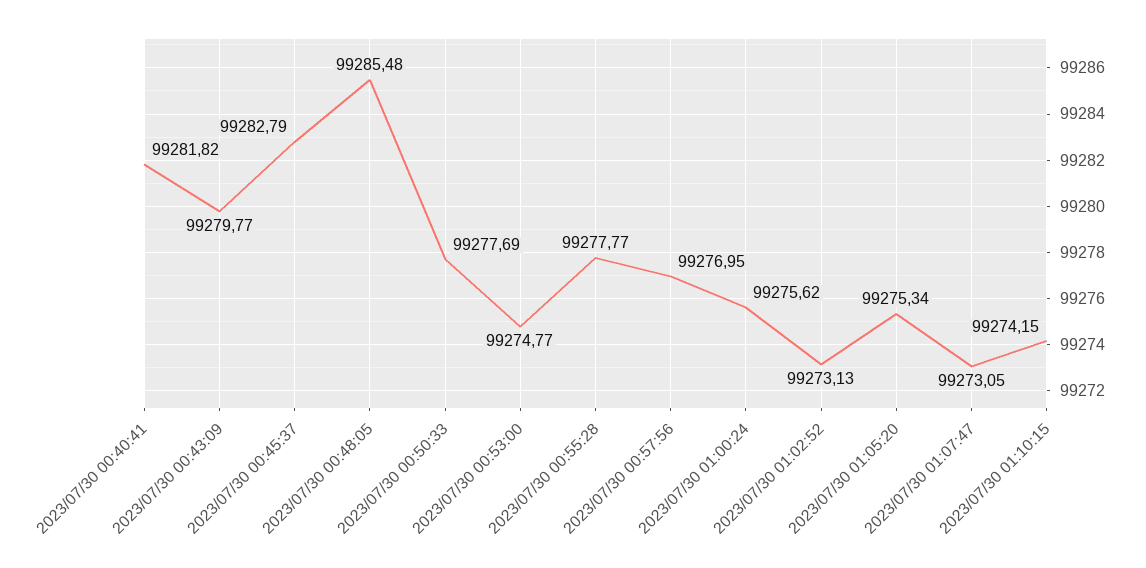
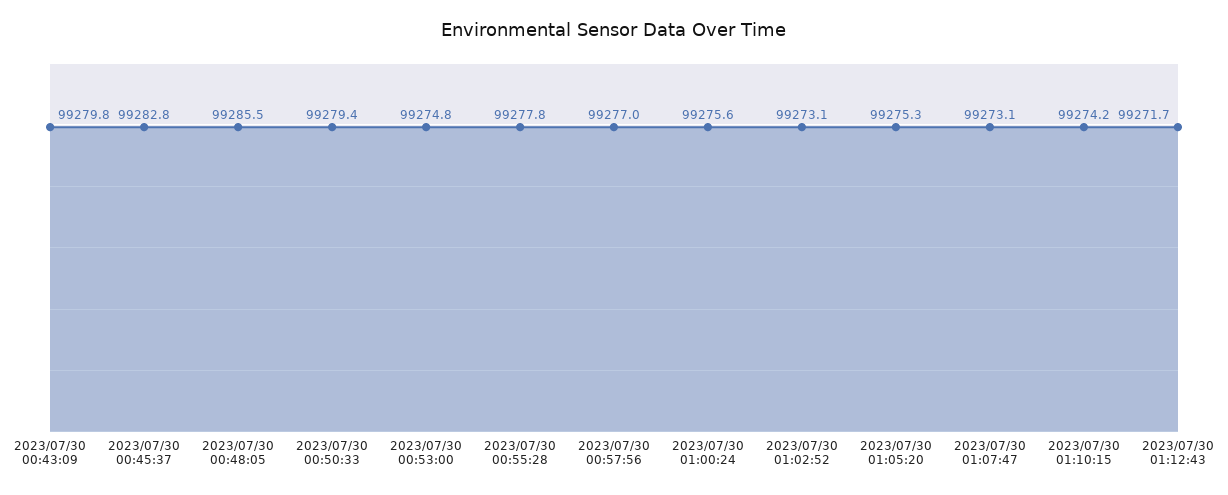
2023/07/30 00:40:41: 99281.82 -> none
2023/07/30 00:50:33: 99277.69 -> 99279.4
2023/07/30 01:12:43: none -> 99271.7

